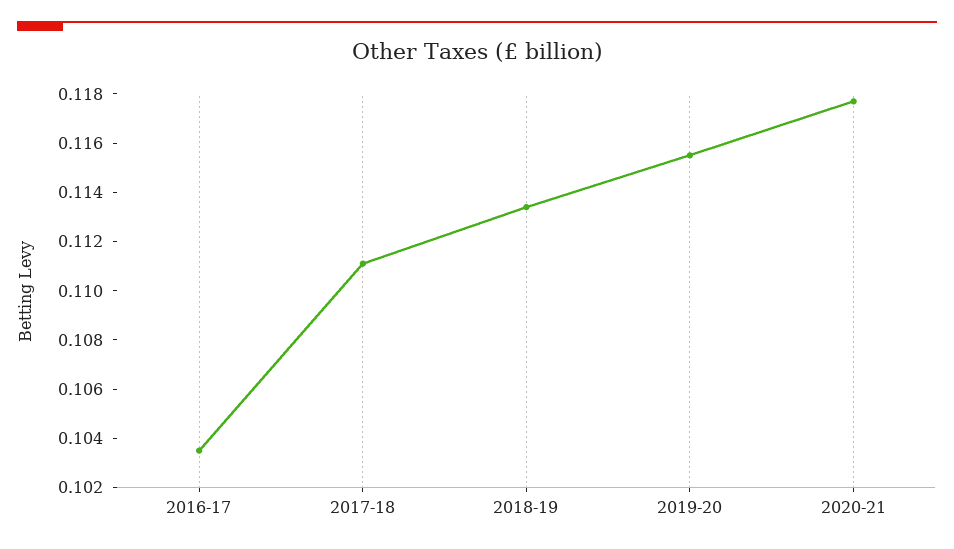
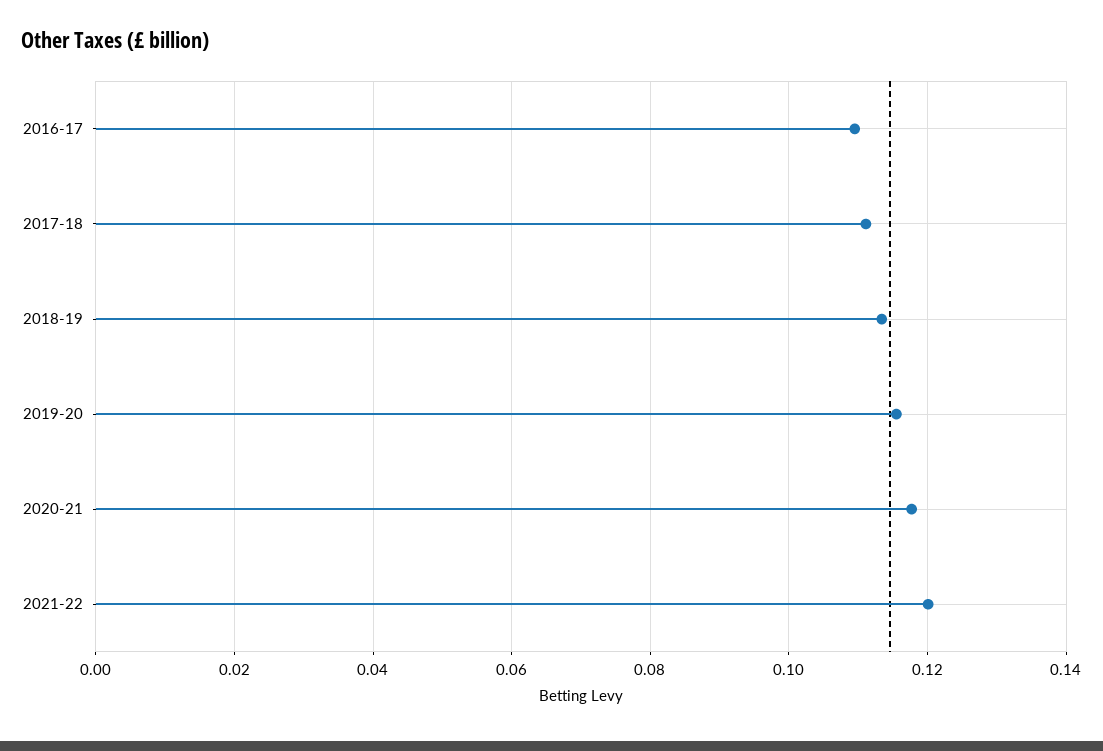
2016-17: 0.1035 -> 0.11
2021-22: none -> 0.12

